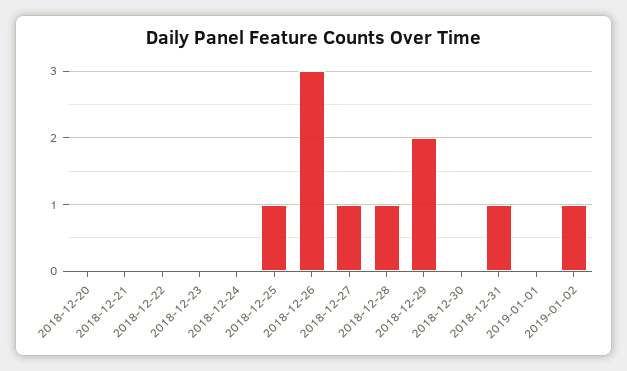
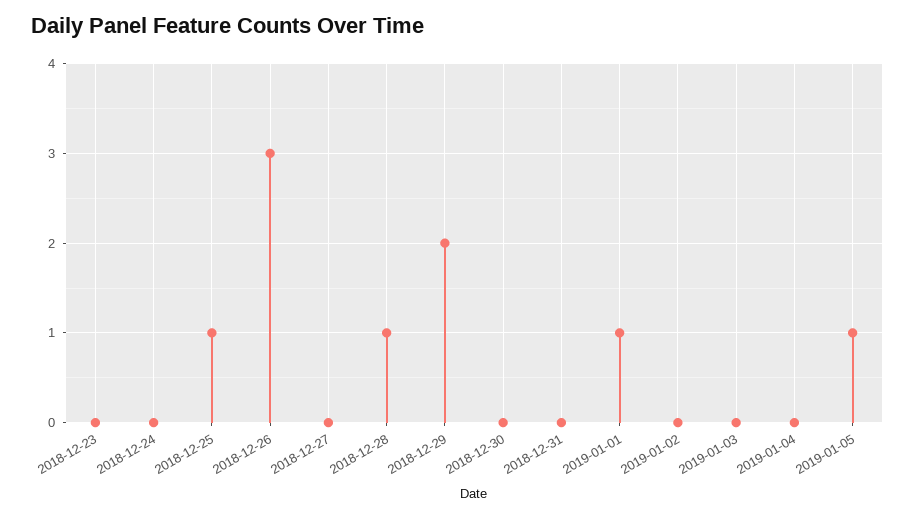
2018-12-20: 0 -> none
2018-12-21: 0 -> none
2018-12-22: 0 -> none
2018-12-27: 1 -> 0
2018-12-31: 1 -> 0
2019-01-01: 0 -> 1
2019-01-02: 1 -> 0
2019-01-03: none -> 0
2019-01-04: none -> 0
2019-01-05: none -> 1

